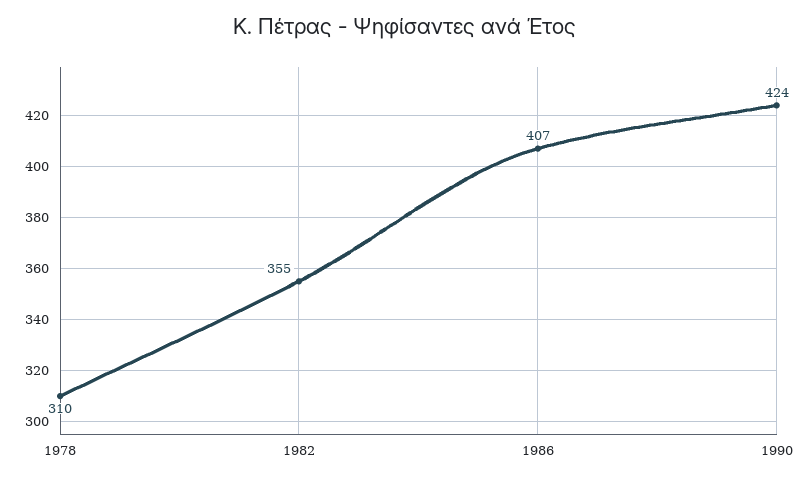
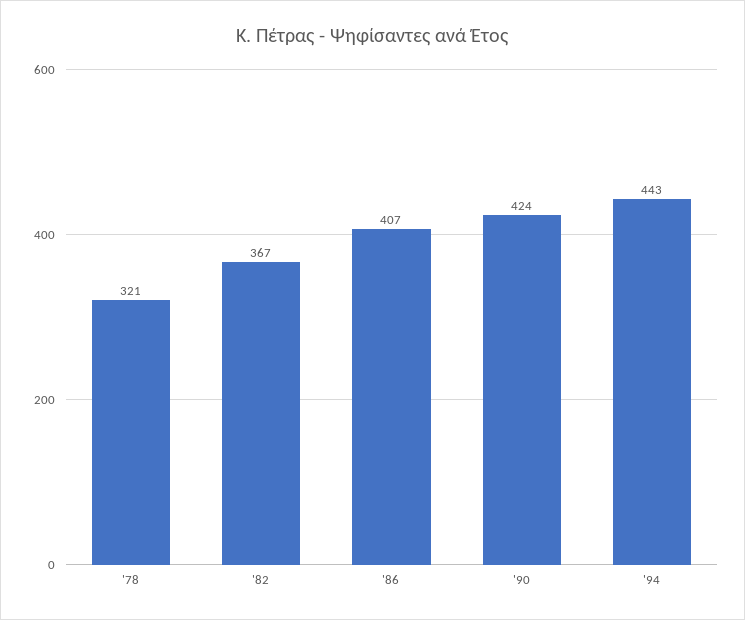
1978: 310 -> 321
1982: 355 -> 367
'94: none -> 443

